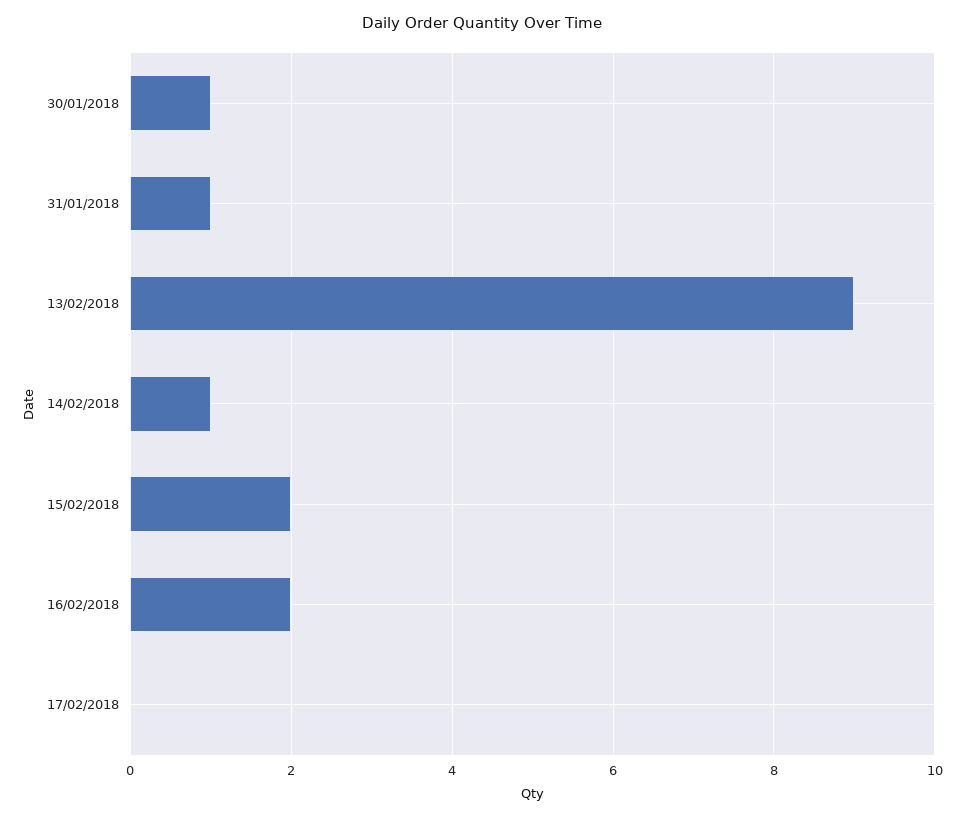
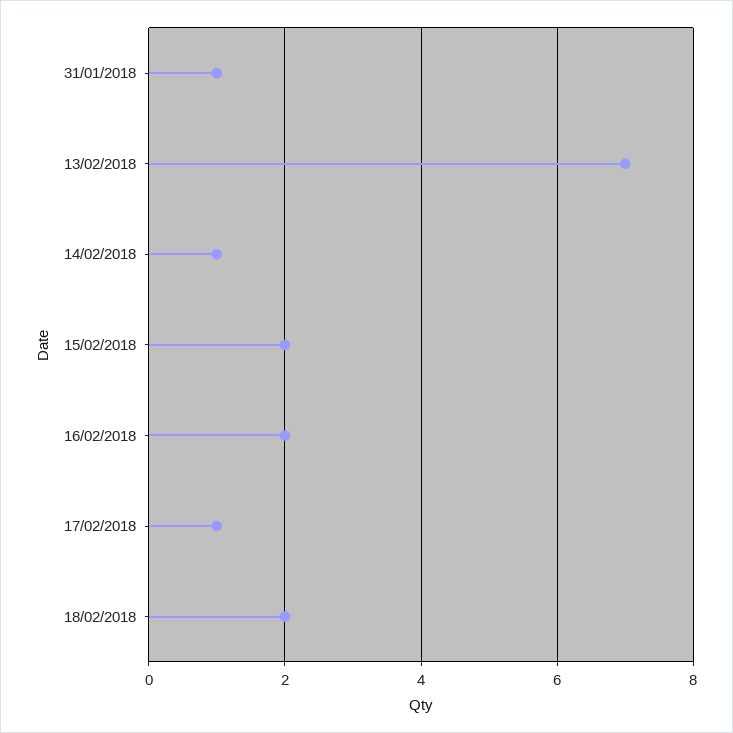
30/01/2018: 1 -> none
13/02/2018: 9 -> 7
17/02/2018: 0 -> 1
18/02/2018: none -> 2

